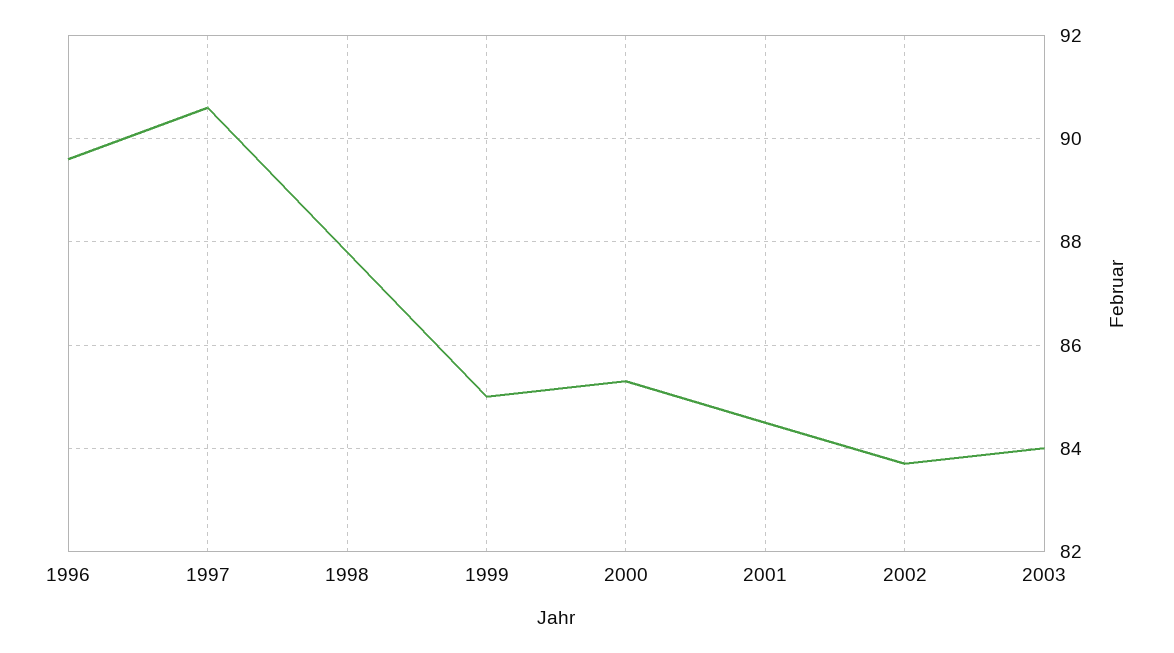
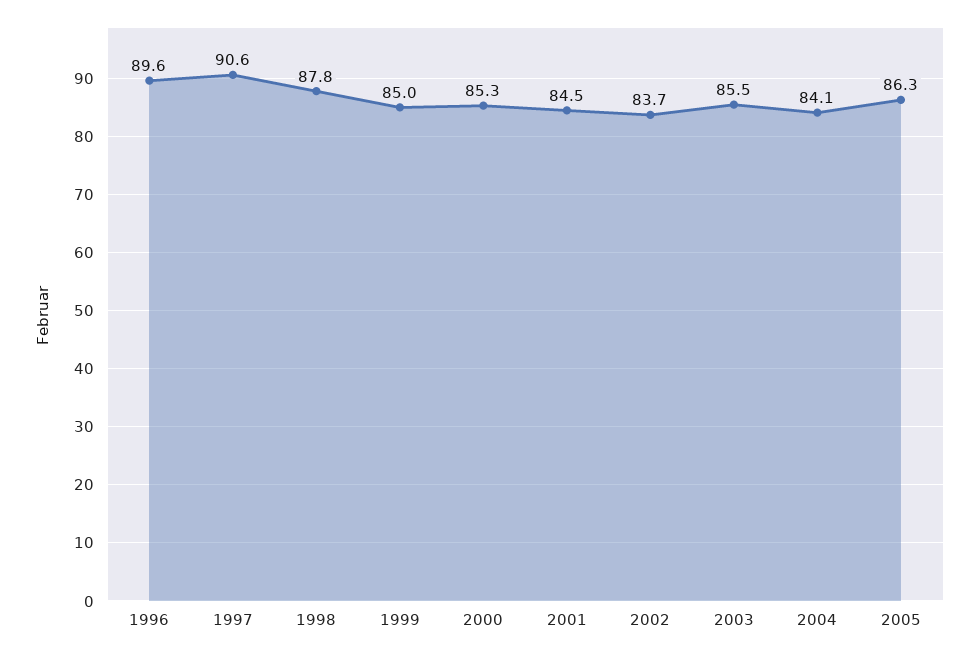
2003: 84 -> 85.5
2004: none -> 84.1
2005: none -> 86.3

